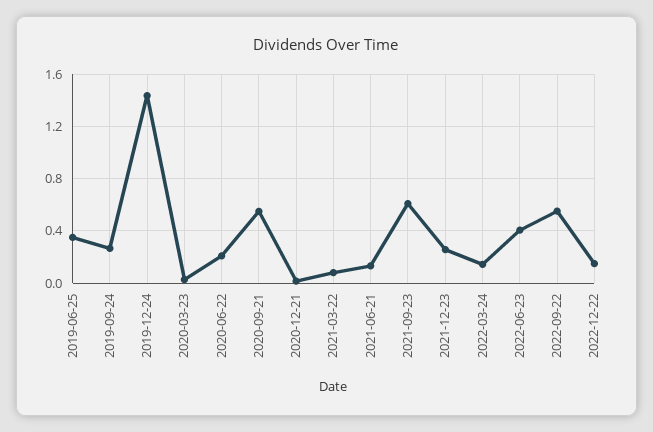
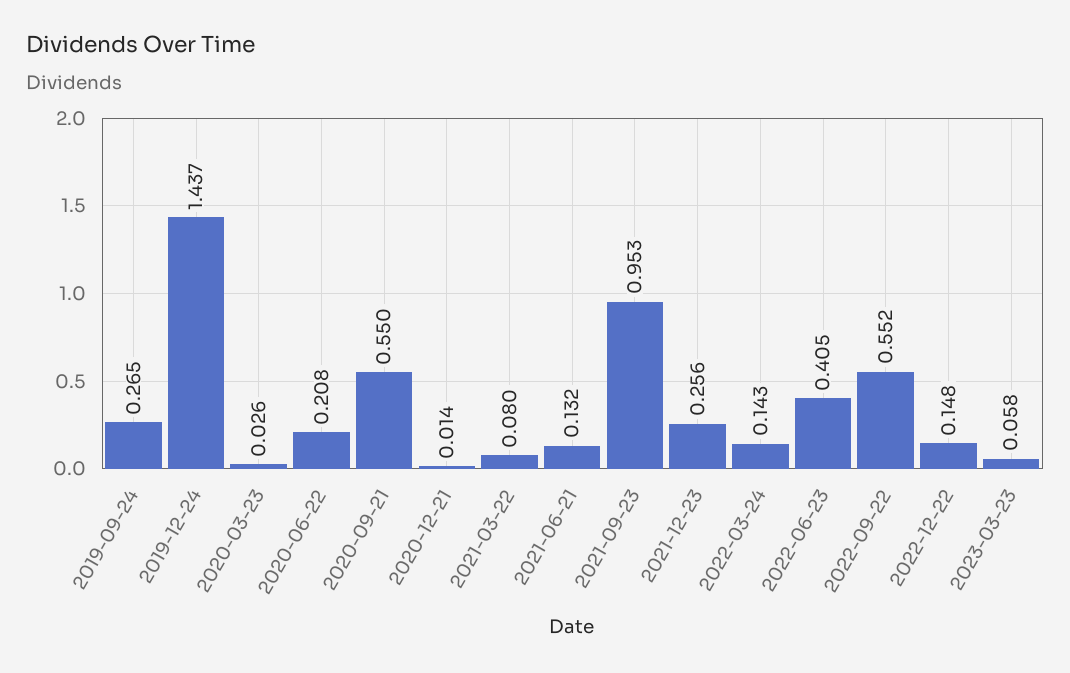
2019-06-25: 0.35 -> none
2021-09-23: 0.6 -> 0.953
2023-03-23: none -> 0.058

